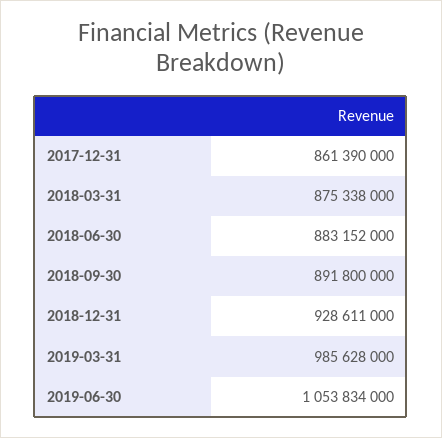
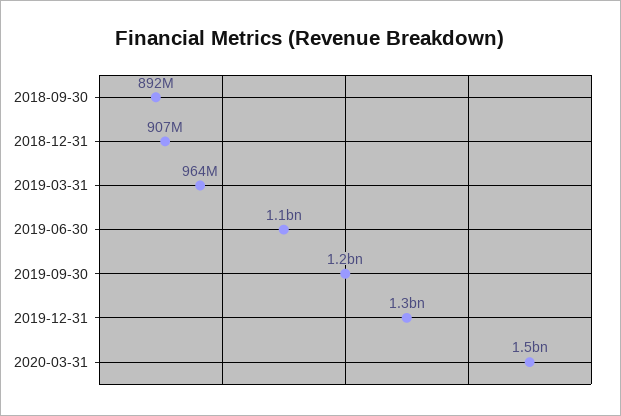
2017-12-31: 861390000 -> none
2018-03-31: 875338000 -> none
2018-06-30: 883152000 -> none
2018-12-31: 928611000 -> 907000000
2019-03-31: 985628000 -> 964000000
2019-09-30: none -> 1200000000
2019-12-31: none -> 1300000000
2020-03-31: none -> 1500000000

